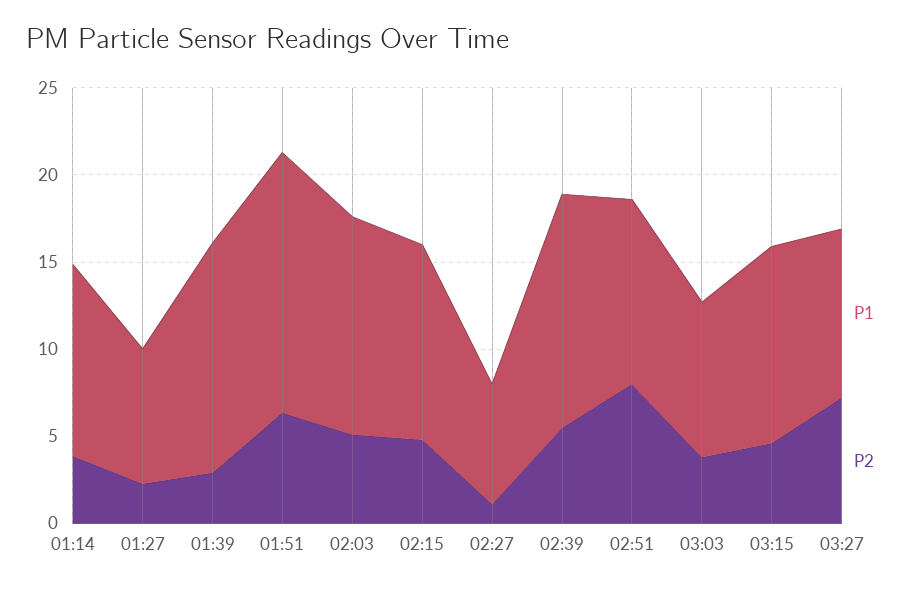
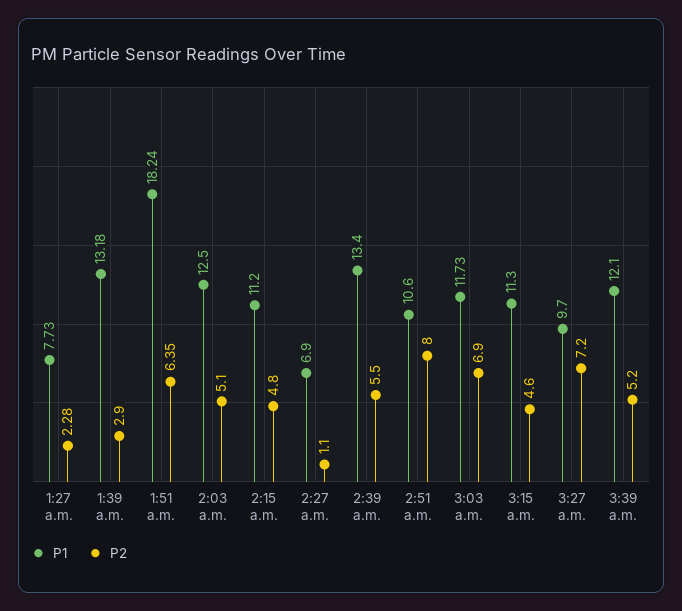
P1, 01:14: 11 -> none
P2, 01:14: 4 -> none
P1, 01:51: 15 -> 18.24
P1, 03:03: 9 -> 11.73
P2, 03:03: 4 -> 6.9
P1, 3:39 a.m.: none -> 12.1
P2, 3:39 a.m.: none -> 5.2

